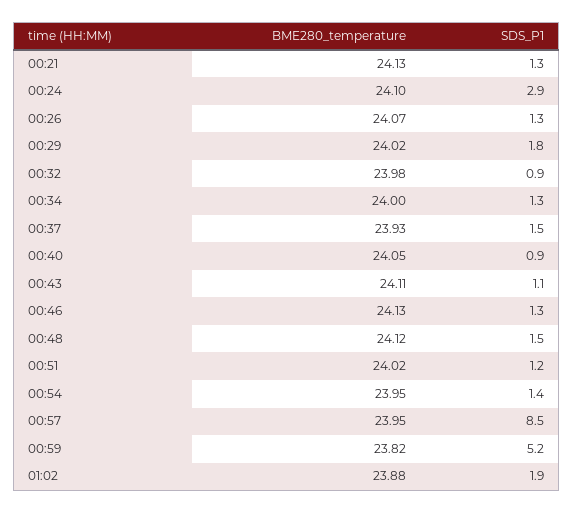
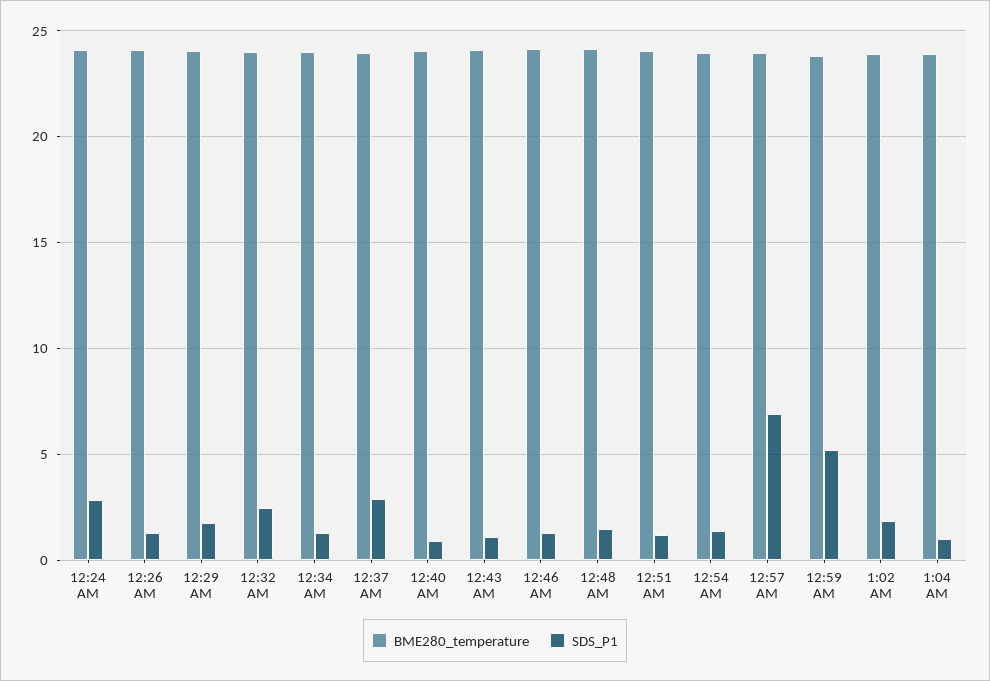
BME280_temperature, 00:21: 24.13 -> none
SDS_P1, 00:21: 1.3 -> none
SDS_P1, 00:32: 0.9 -> 2.5
SDS_P1, 00:37: 1.5 -> 3
SDS_P1, 00:57: 8.5 -> 7
BME280_temperature, 1:04 AM: none -> 24
SDS_P1, 1:04 AM: none -> 1

